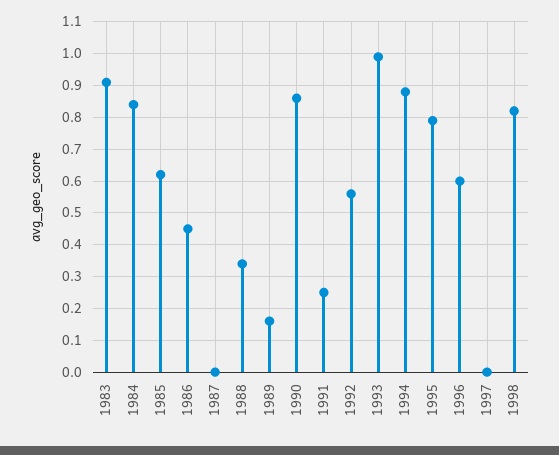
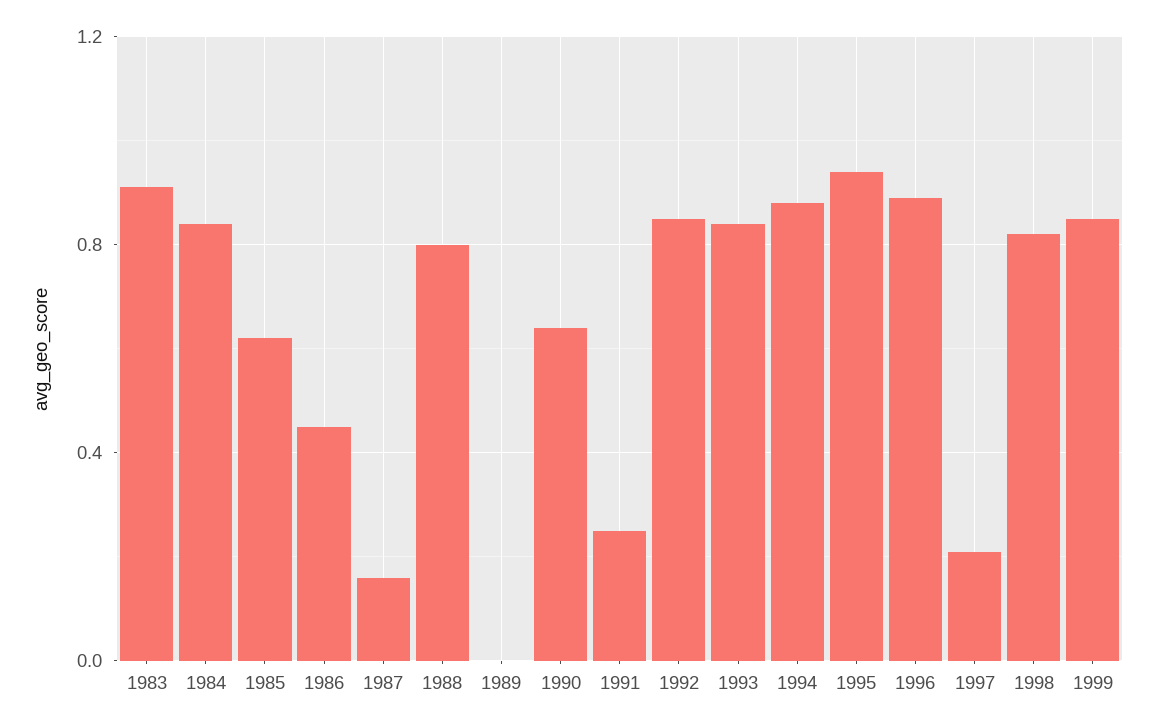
1987: 0 -> 0.15
1988: 0.35 -> 0.8
1989: 0.15 -> 0
1990: 0.85 -> 0.65
1992: 0.55 -> 0.85
1993: 1 -> 0.85
1995: 0.8 -> 0.95
1996: 0.6 -> 0.9
1997: 0 -> 0.2
1999: none -> 0.85

